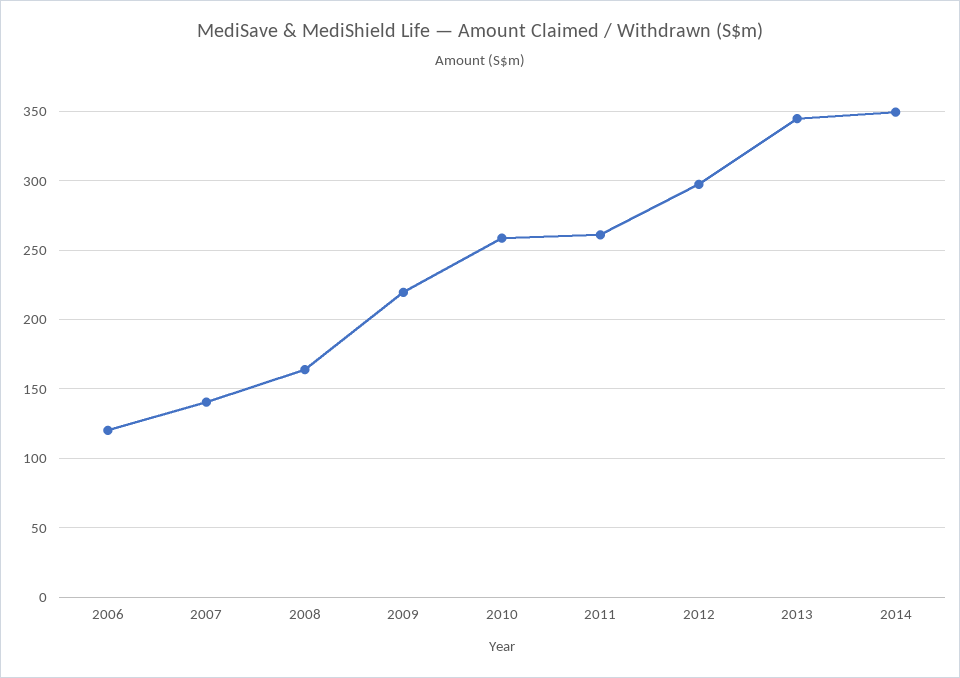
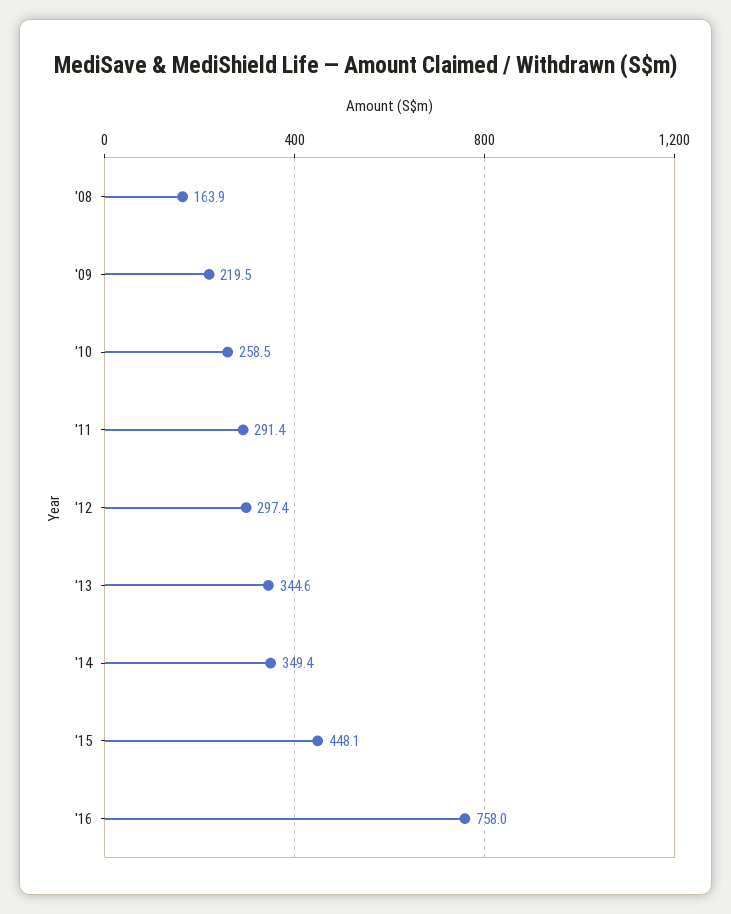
2006: 120 -> none
2007: 140 -> none
2011: 260 -> 291.4
'15: none -> 448.1
'16: none -> 758

